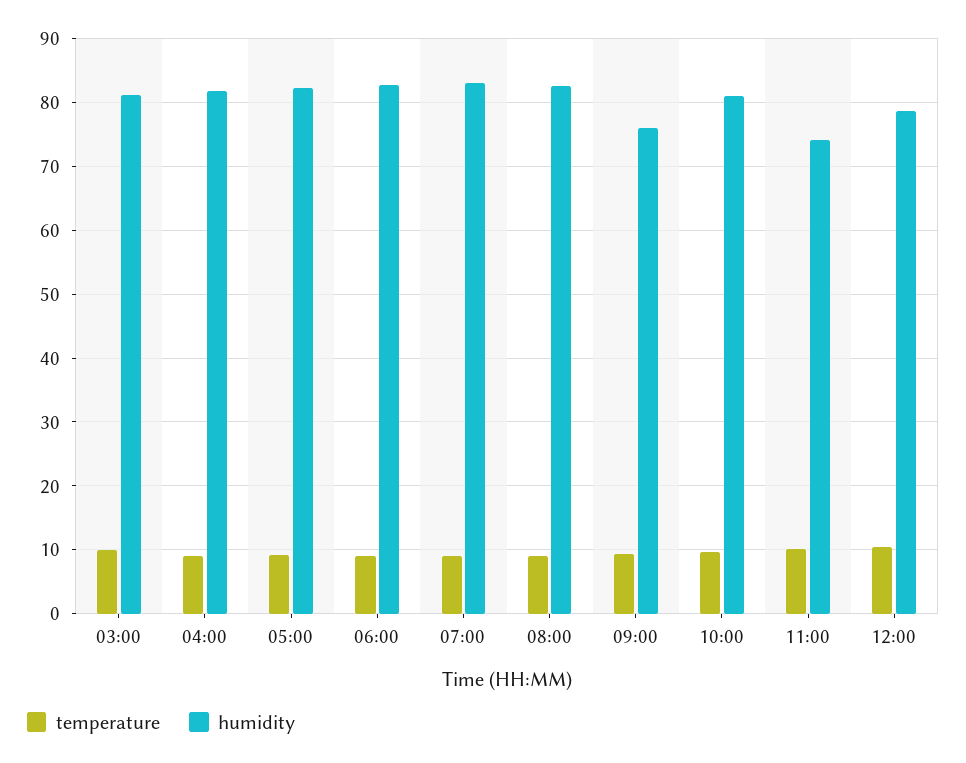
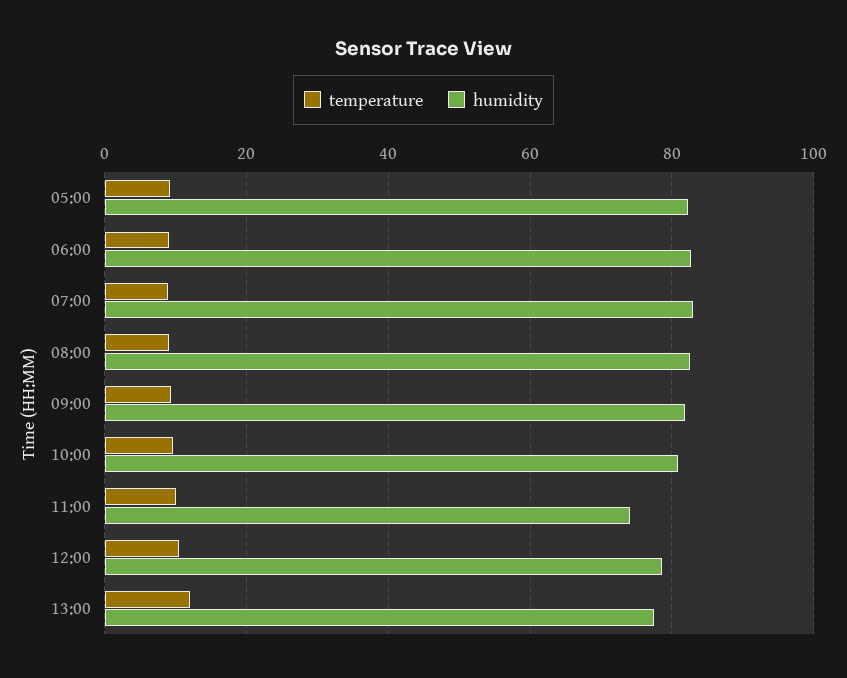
temperature, 03:00: 10 -> none
humidity, 03:00: 81 -> none
temperature, 04:00: 9 -> none
humidity, 04:00: 82 -> none
humidity, 09:00: 76 -> 82
temperature, 13:00: none -> 12
humidity, 13:00: none -> 78

